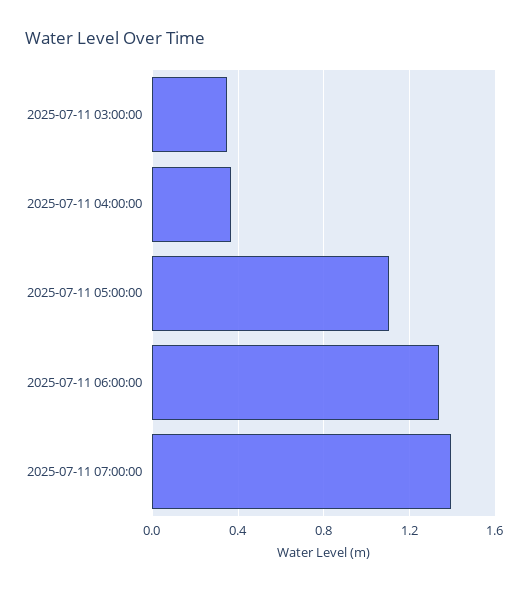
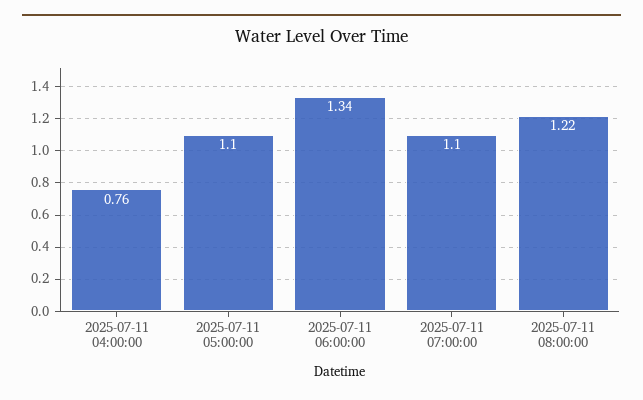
2025-07-11 03:00:00: 0.35 -> none
2025-07-11 04:00:00: 0.35 -> 0.76
2025-07-11 07:00:00: 1.4 -> 1.1
2025-07-11 08:00:00: none -> 1.22

